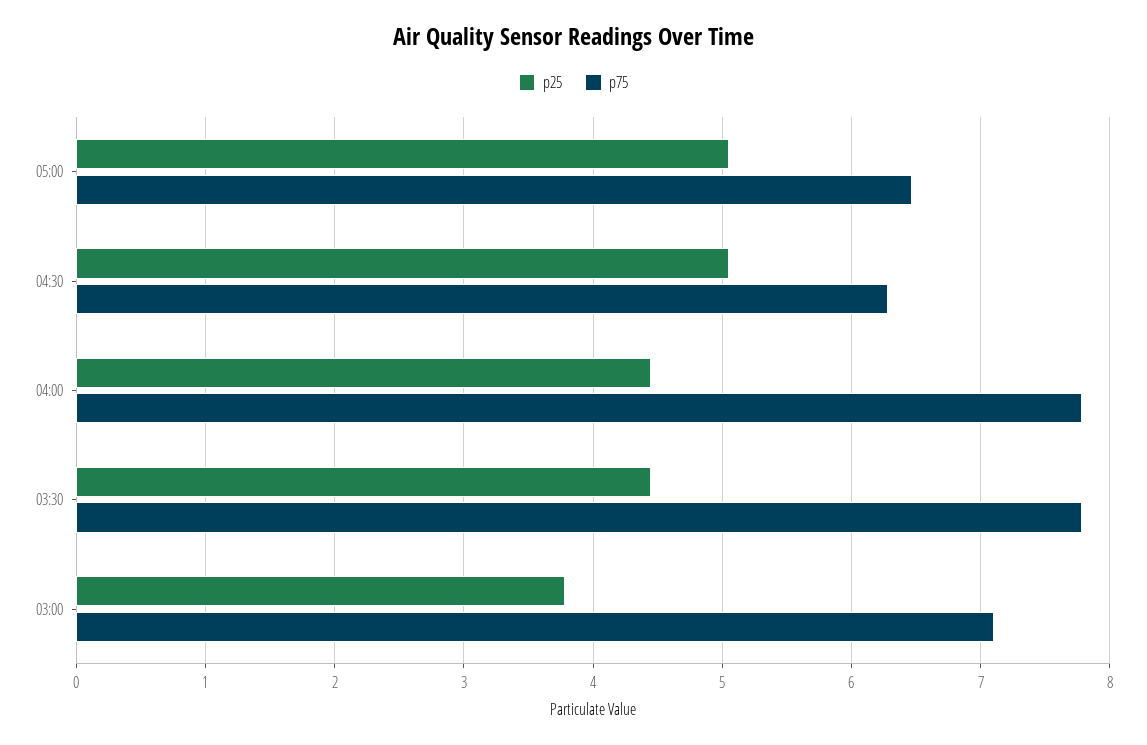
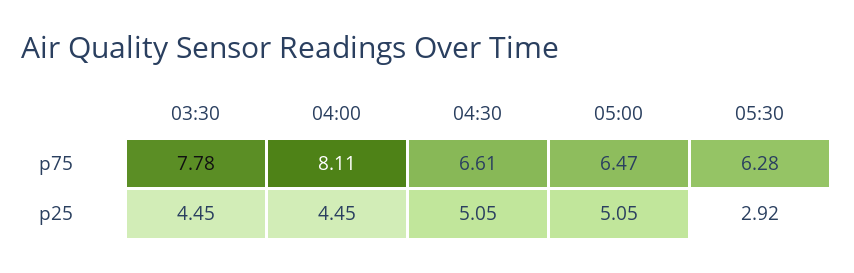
p75, 04:30: 6.3 -> 6.61
p75, 04:00: 7.8 -> 8.11
p25, 03:00: 3.8 -> none
p75, 03:00: 7.1 -> none
p75, 05:30: none -> 6.28
p25, 05:30: none -> 2.92

